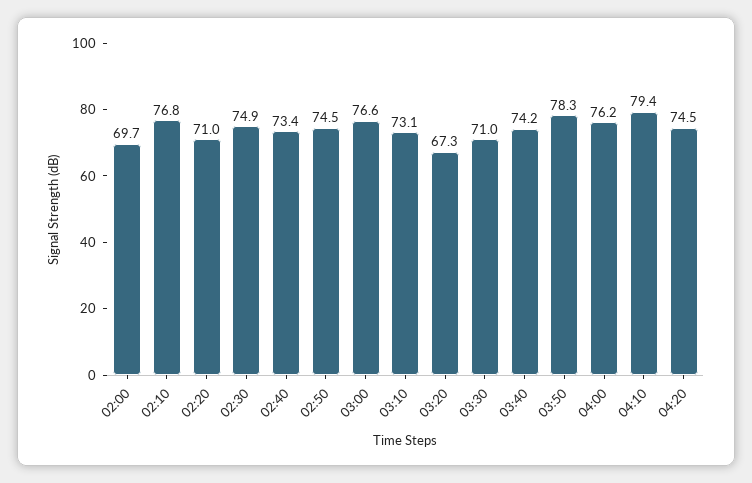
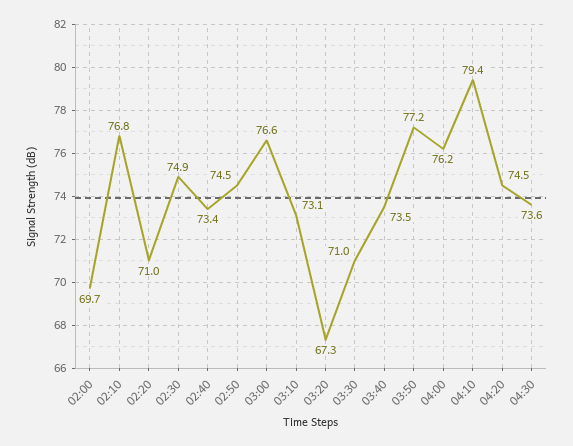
03:40: 74.2 -> 73.5
03:50: 78.3 -> 77.2
04:30: none -> 73.6

